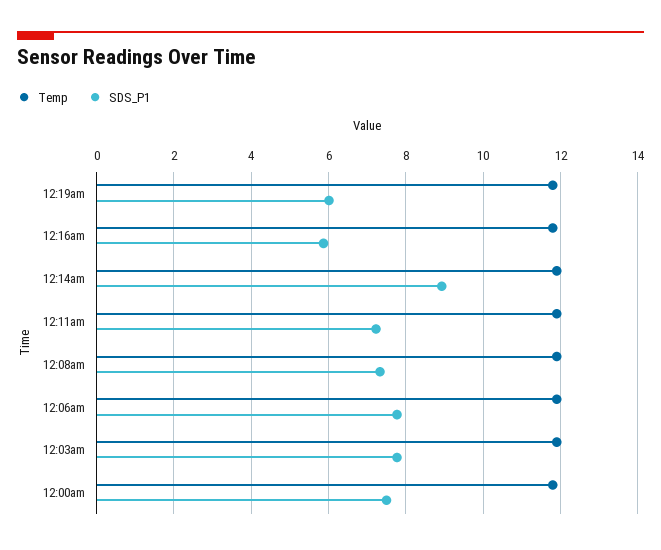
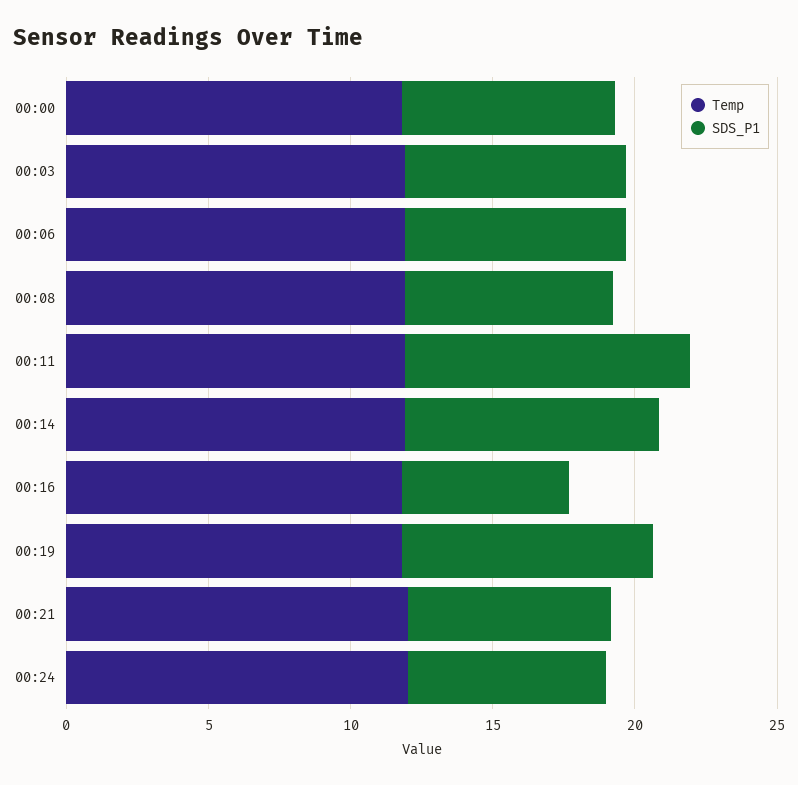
SDS_P1, 12:19am: 6 -> 9
SDS_P1, 12:11am: 7.2 -> 10
Temp, 00:21: none -> 12
SDS_P1, 00:21: none -> 7
Temp, 00:24: none -> 12
SDS_P1, 00:24: none -> 7

